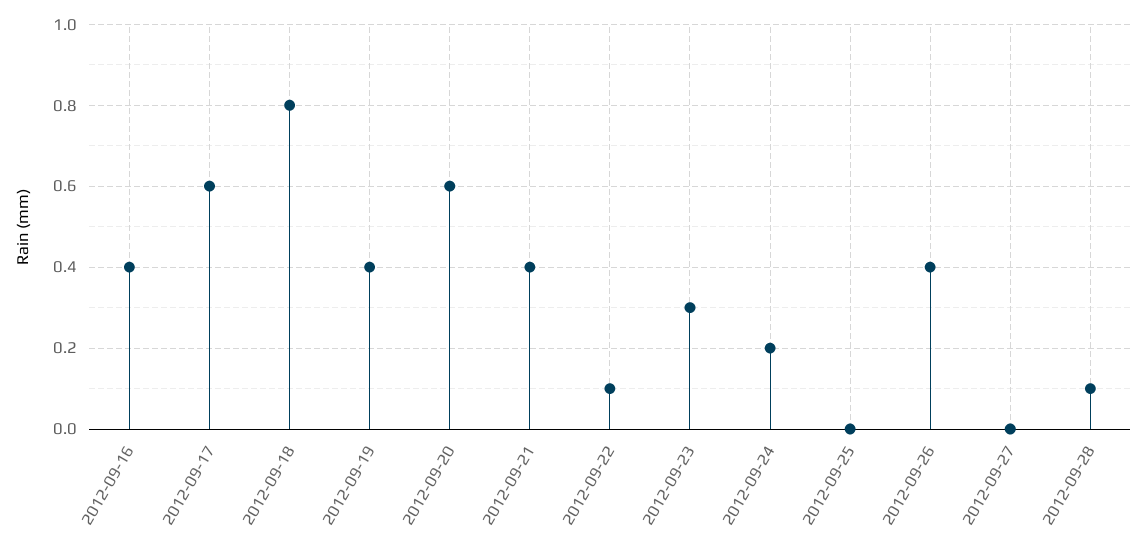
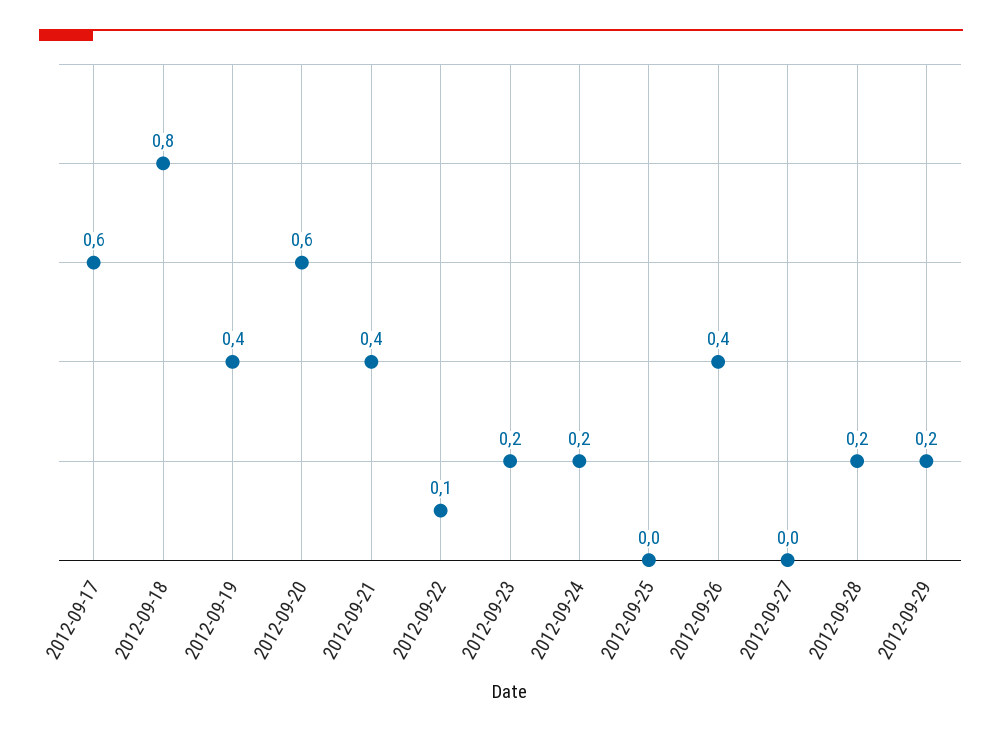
2012-09-16: 0.4 -> none
2012-09-23: 0.3 -> 0.2
2012-09-28: 0.1 -> 0.2
2012-09-29: none -> 0.2

